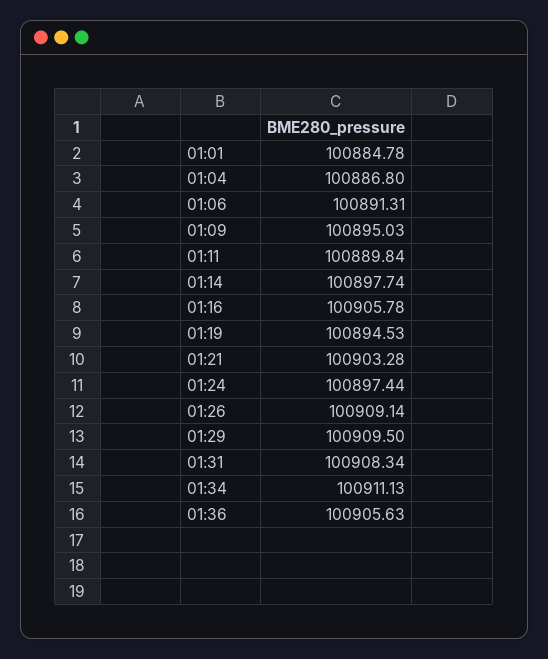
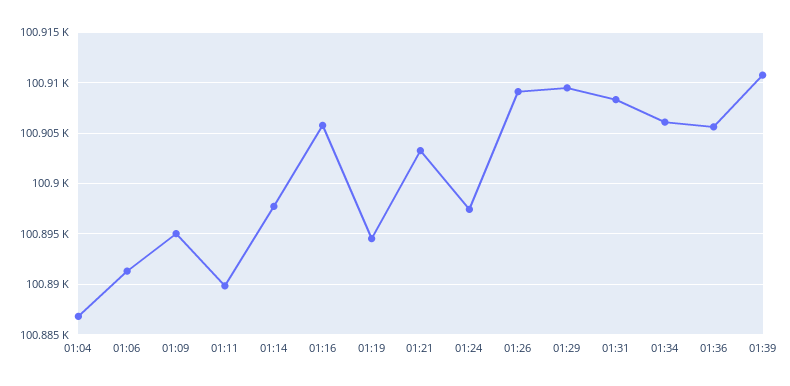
01:01: 100884.78 -> none
01:34: 100911.13 -> 100906
01:39: none -> 100911

